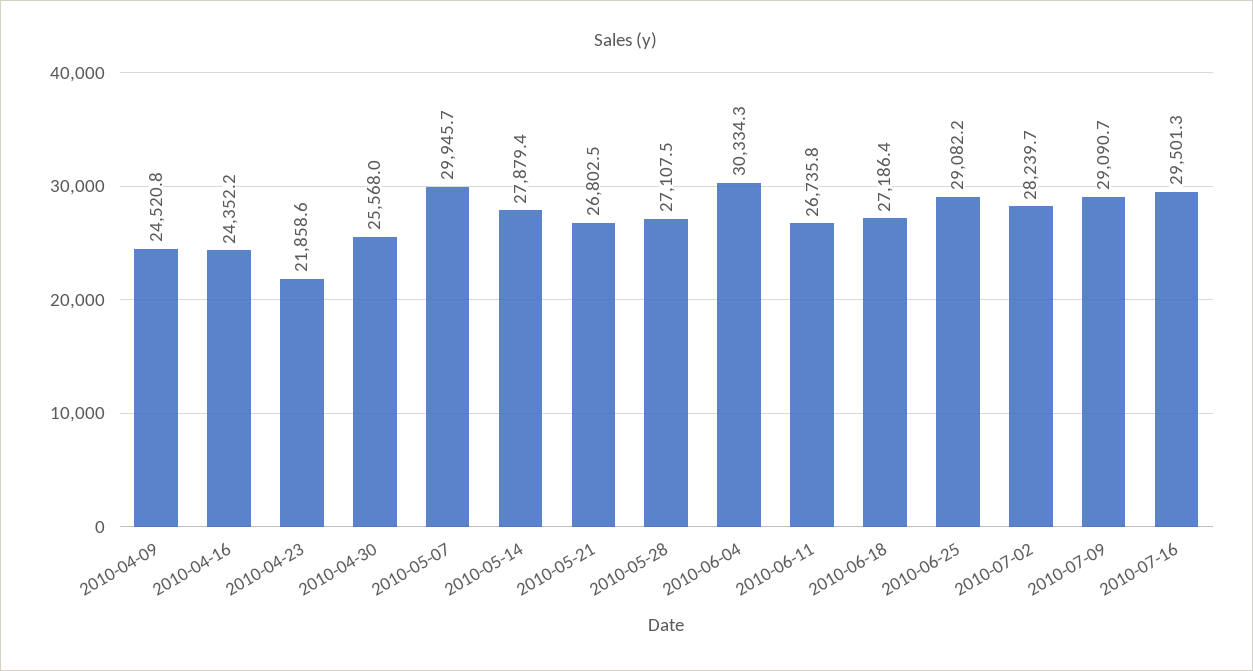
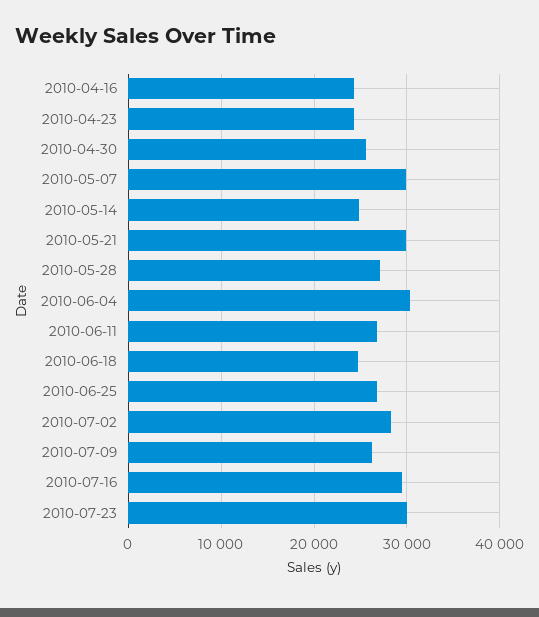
2010-04-09: 24520.8 -> none
2010-04-23: 21858.6 -> 24000
2010-05-14: 27879.4 -> 25000
2010-05-21: 26802.5 -> 30000
2010-06-18: 27186.4 -> 25000
2010-06-25: 29082.2 -> 27000
2010-07-09: 29090.7 -> 26000
2010-07-23: none -> 30000

